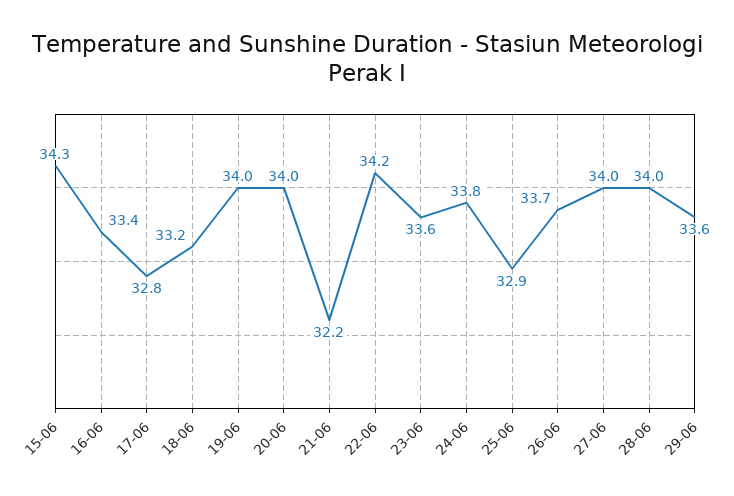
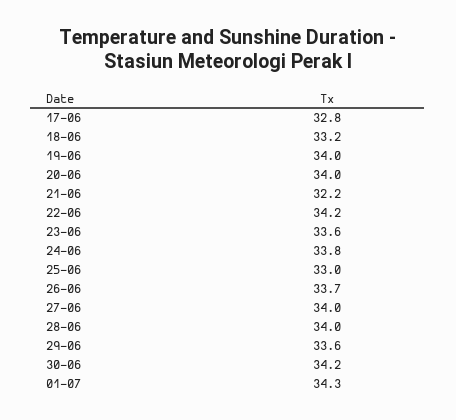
15-06: 34.3 -> none
16-06: 33.4 -> none
25-06: 32.9 -> 33
30-06: none -> 34.2
01-07: none -> 34.3

